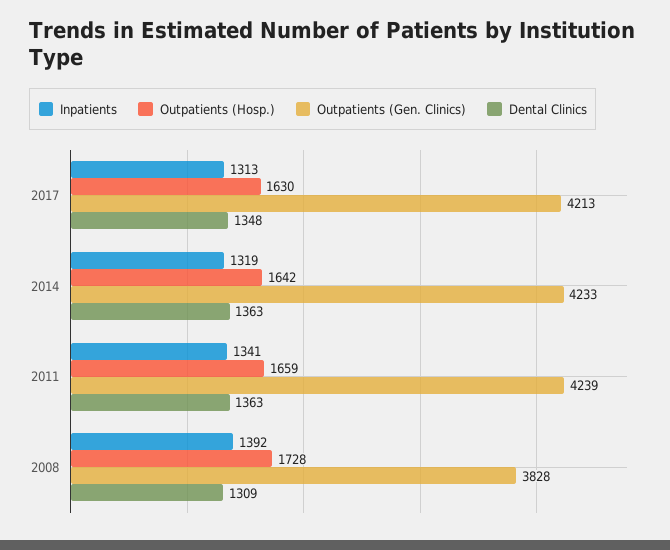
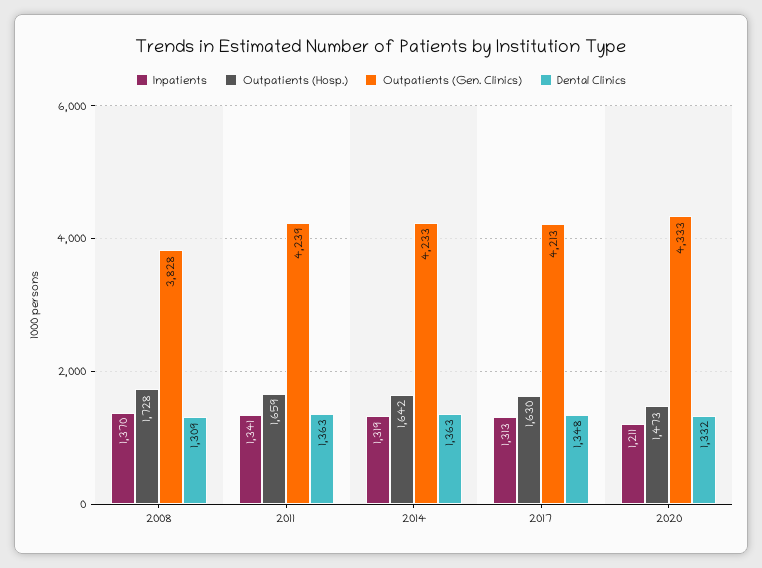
Inpatients, 2008: 1392 -> 1370
Inpatients, 2020: none -> 1211
Outpatients (Hosp.), 2020: none -> 1473
Outpatients (Gen. Clinics), 2020: none -> 4333
Dental Clinics, 2020: none -> 1332

